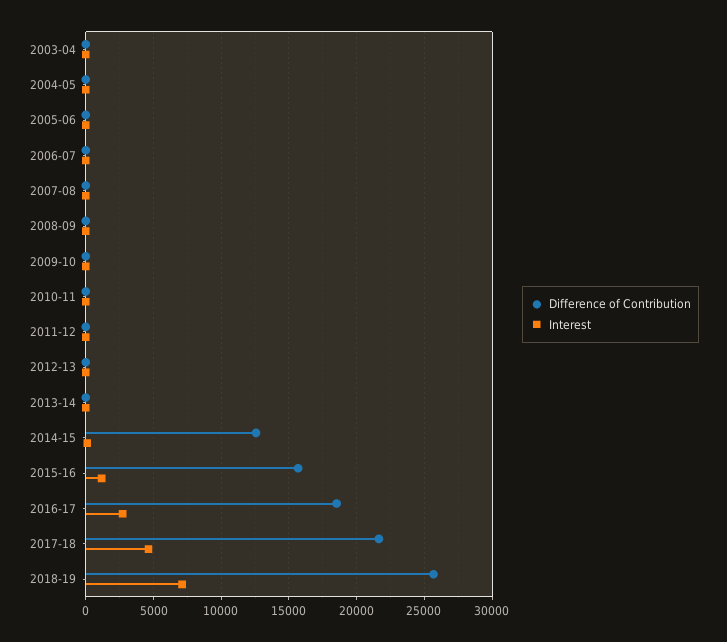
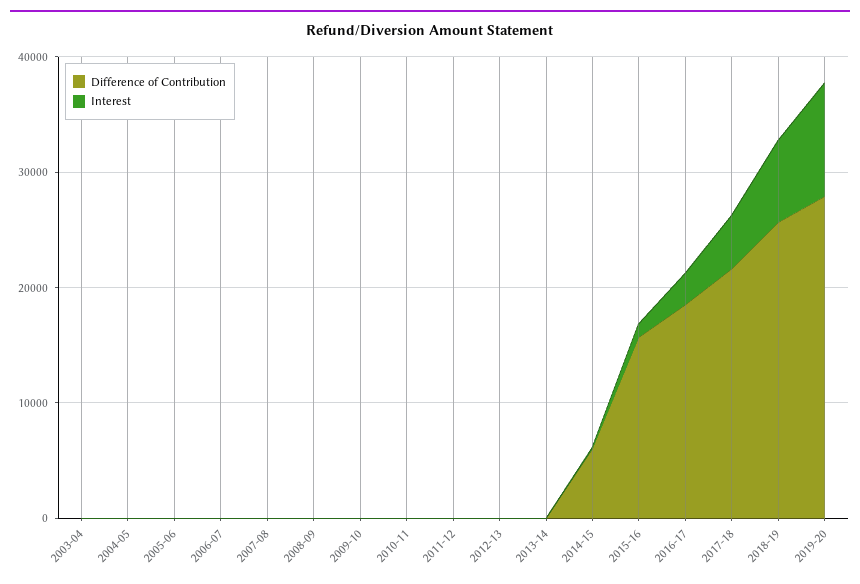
Difference of Contribution, 2014-15: 12500 -> 6000
Difference of Contribution, 2019-20: none -> 28000
Interest, 2019-20: none -> 10000

